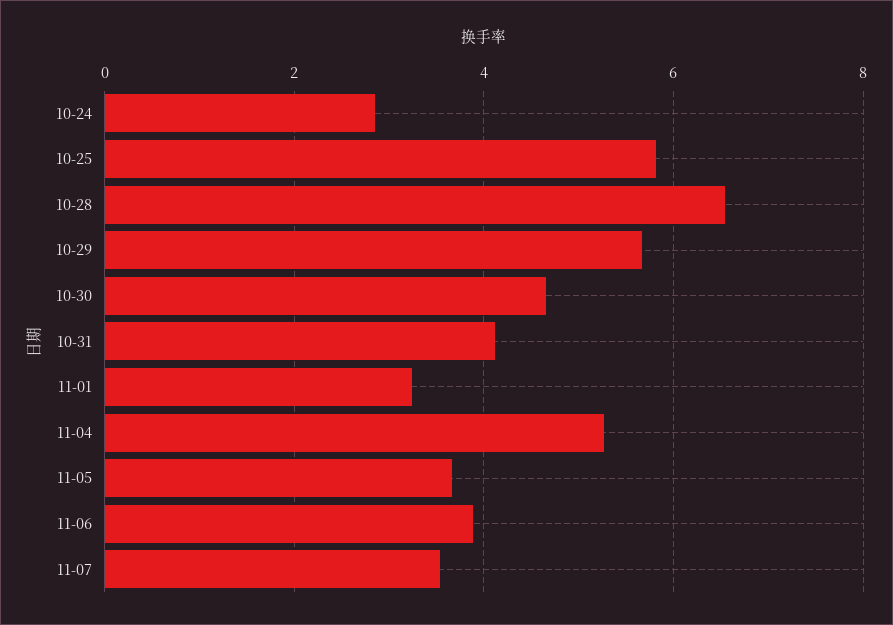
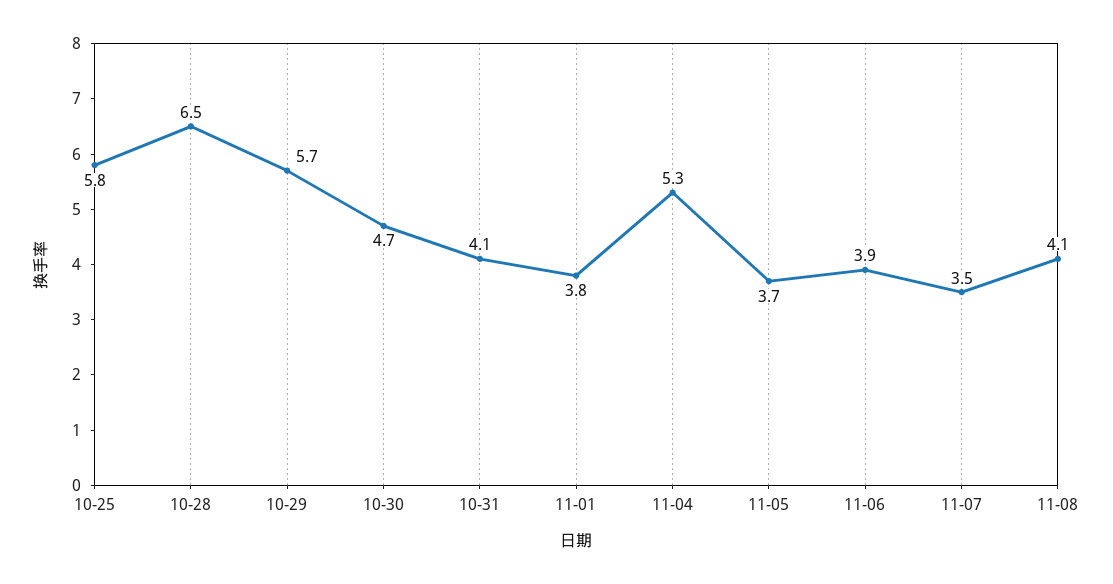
10-24: 2.8 -> none
11-01: 3.2 -> 3.8
11-08: none -> 4.1

